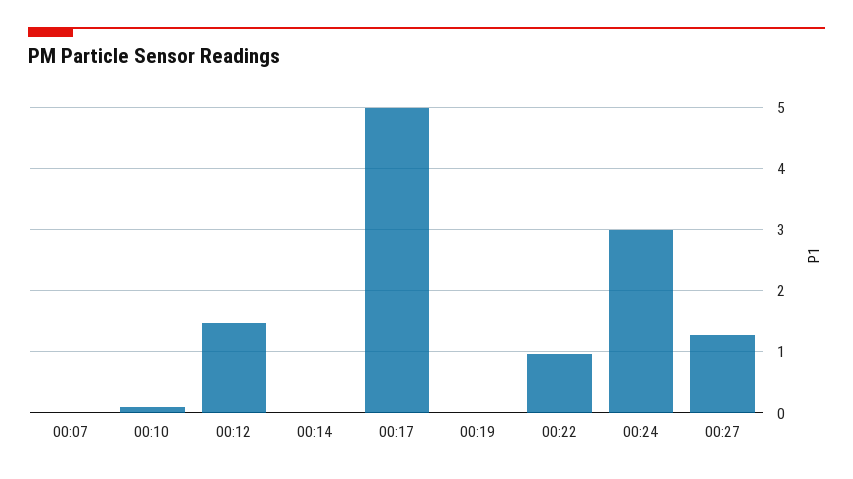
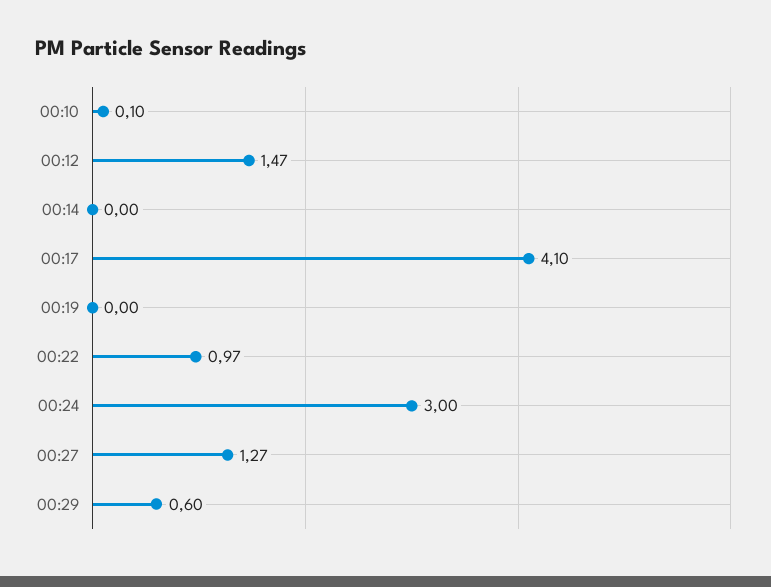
00:07: 0 -> none
00:17: 5 -> 4.1
00:29: none -> 0.6

